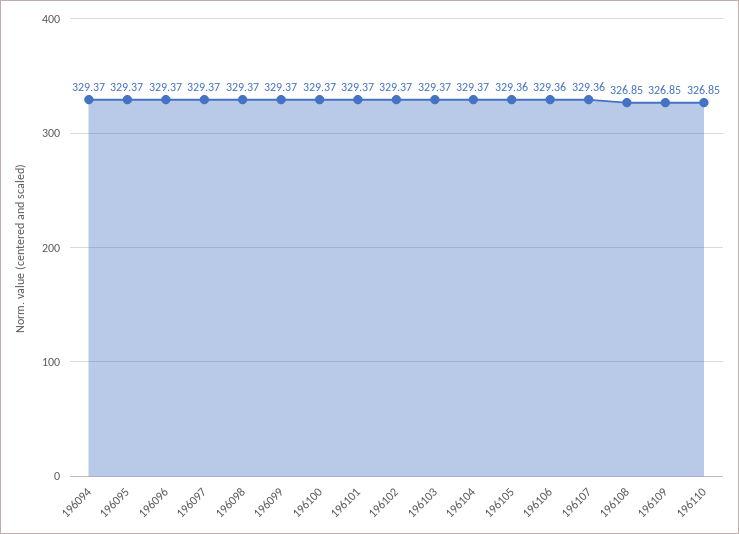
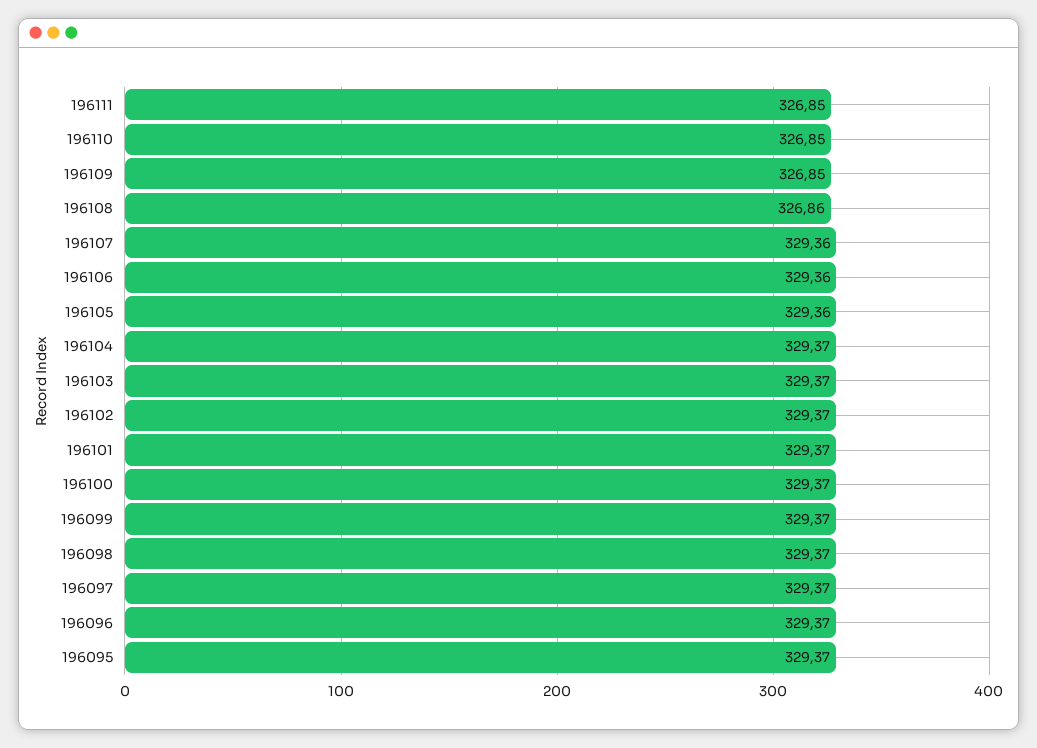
196094: 329.37 -> none
196108: 326.85 -> 326.86
196111: none -> 326.85

